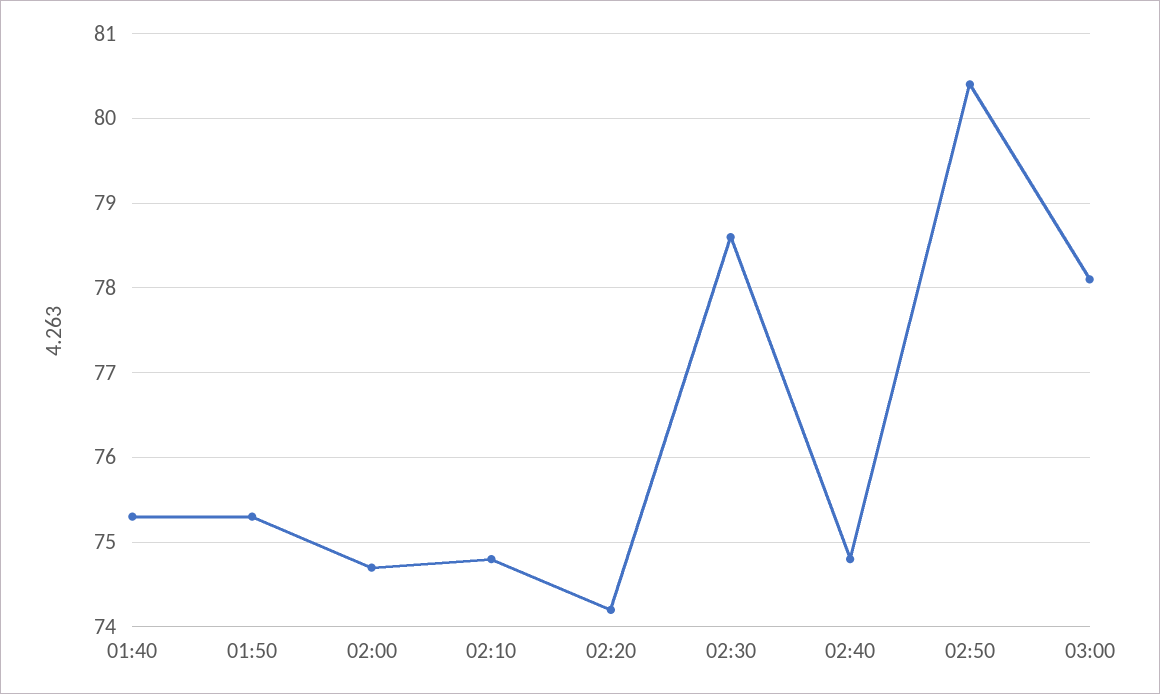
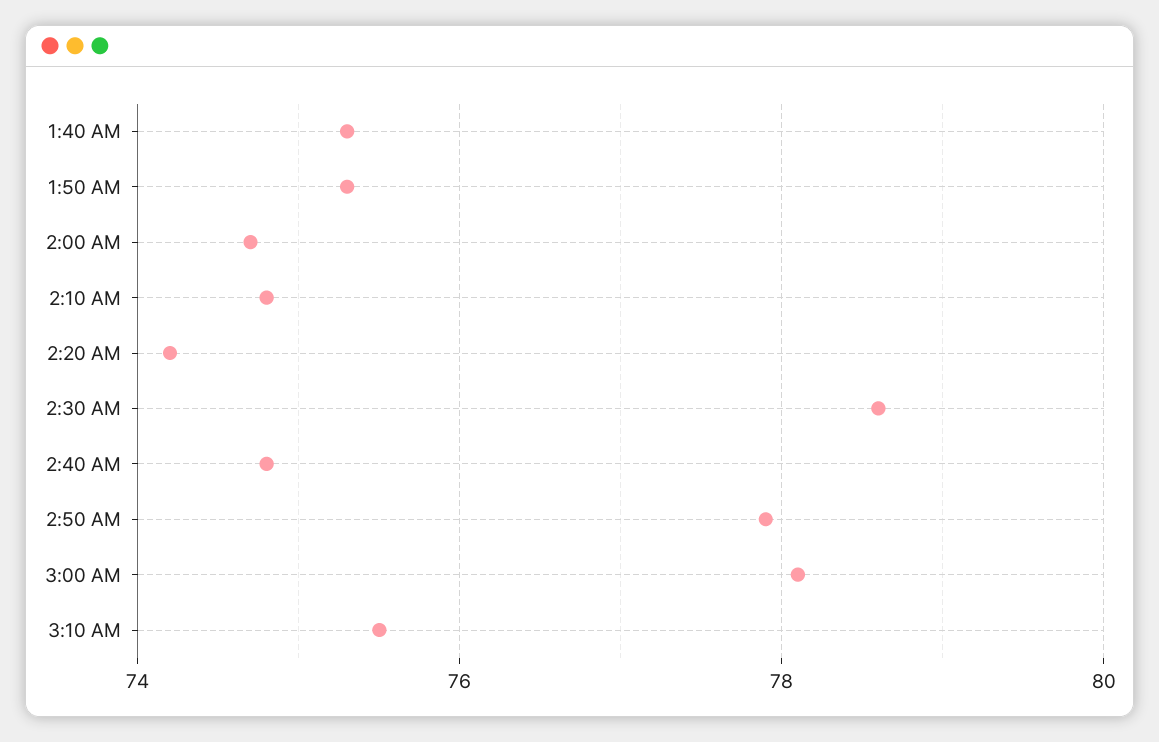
02:50: 80.4 -> 78
3:10 AM: none -> 75.5

